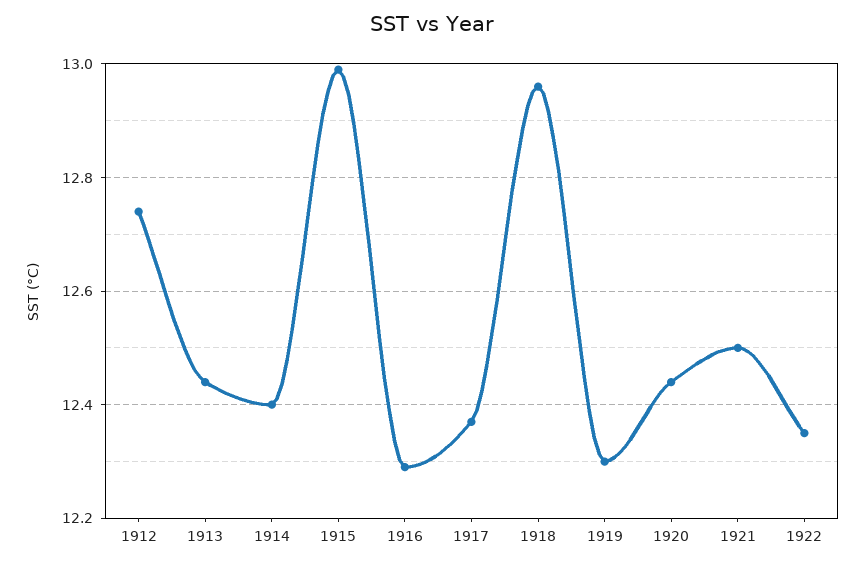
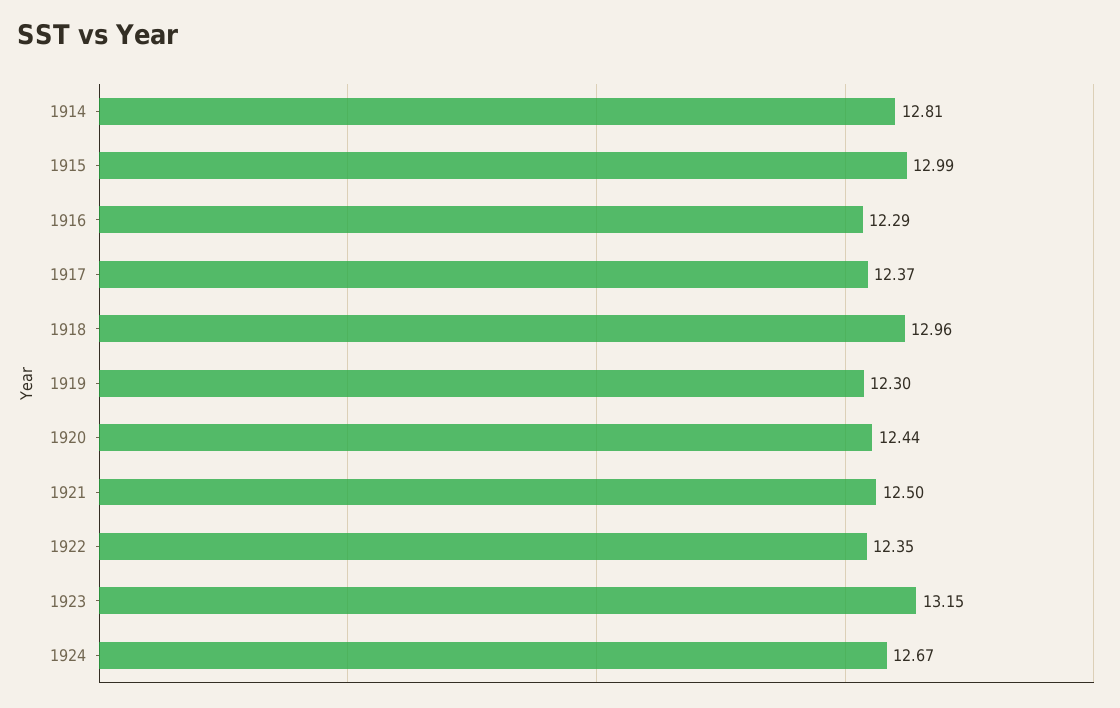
1912: 12.75 -> none
1913: 12.45 -> none
1914: 12.4 -> 12.81
1923: none -> 13.15
1924: none -> 12.67

